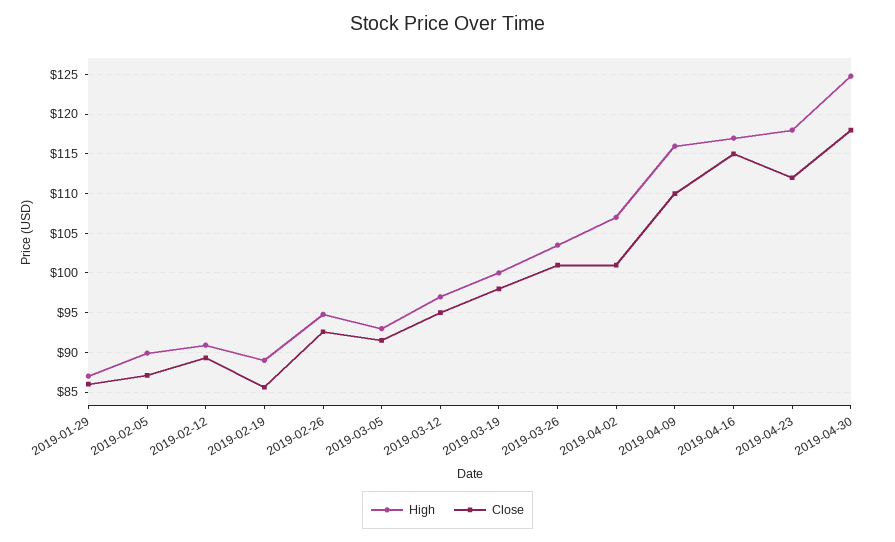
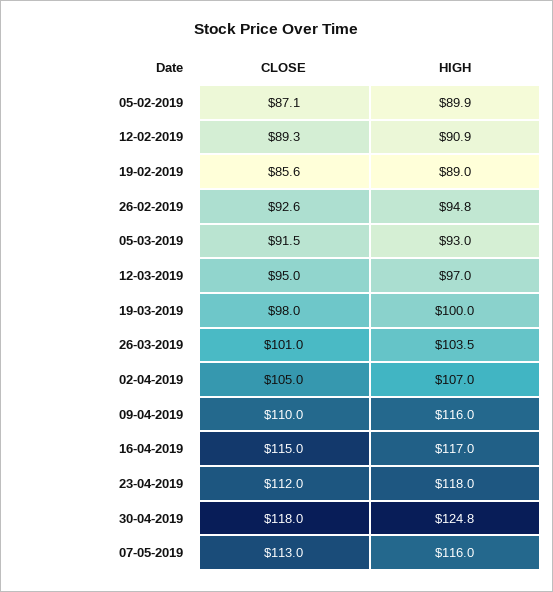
High, 2019-01-29: 87 -> none
Close, 2019-01-29: 86 -> none
Close, 2019-04-02: 101 -> 105
Close, 07-05-2019: none -> 113
High, 07-05-2019: none -> 116

